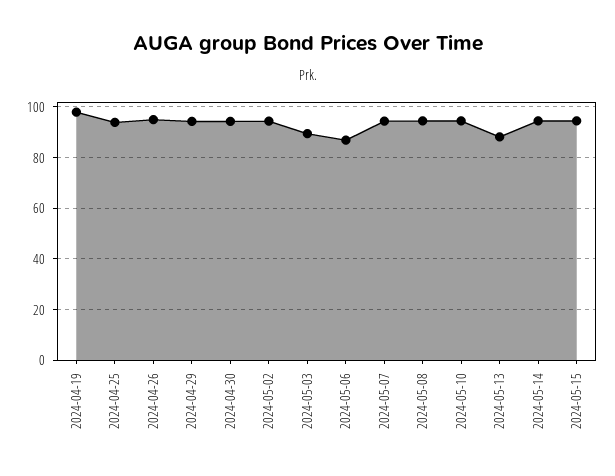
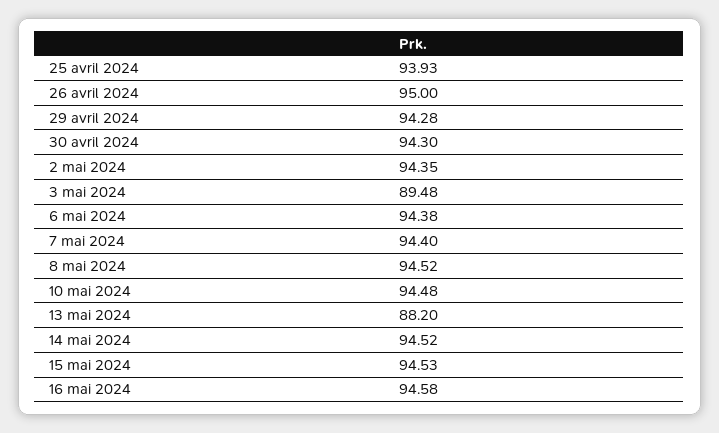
2024-04-19: 97.5 -> none
2024-05-06: 87.5 -> 94.38
16 mai 2024: none -> 94.58

